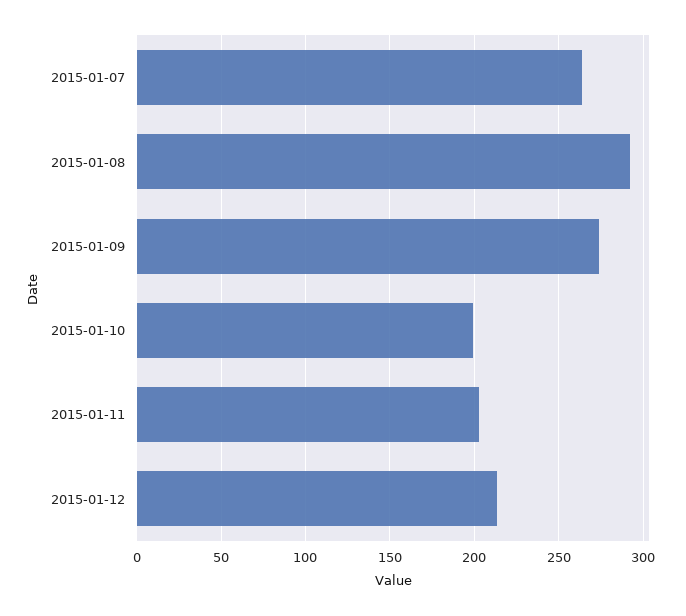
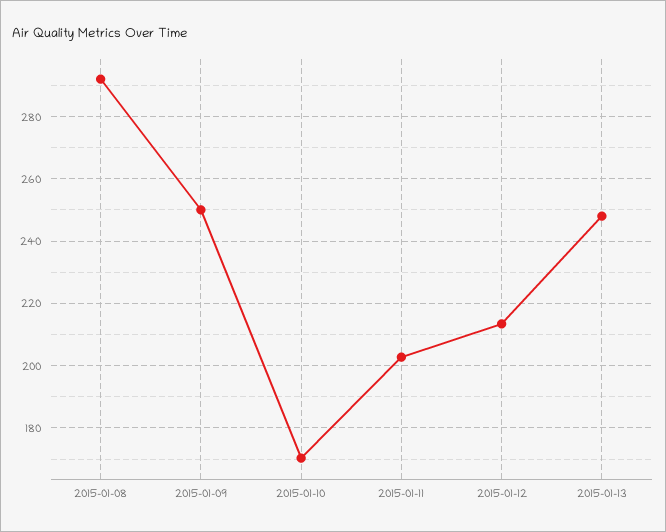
2015-01-07: 265 -> none
2015-01-09: 275 -> 250
2015-01-10: 200 -> 170
2015-01-13: none -> 248

